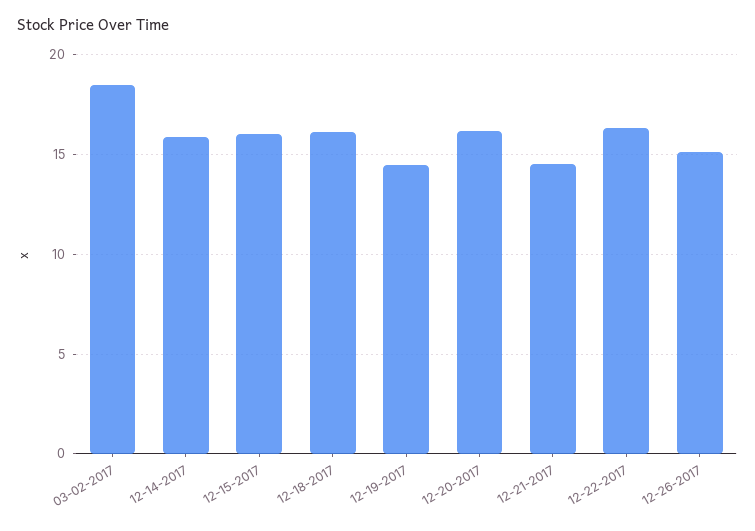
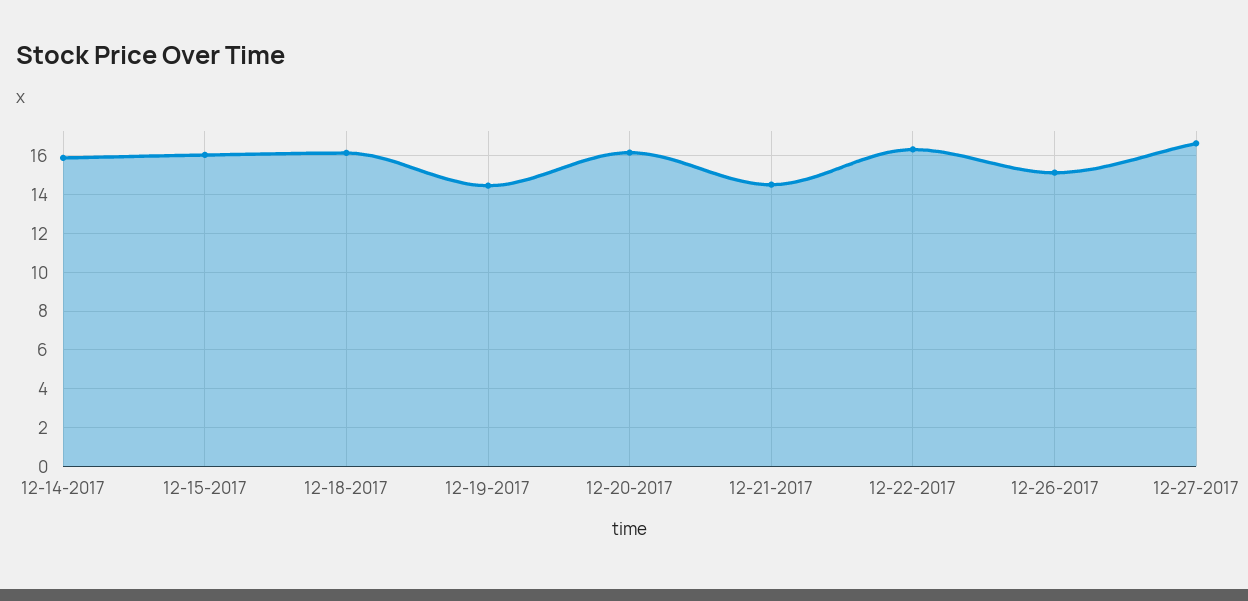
03-02-2017: 18.5 -> none
12-27-2017: none -> 16.5

